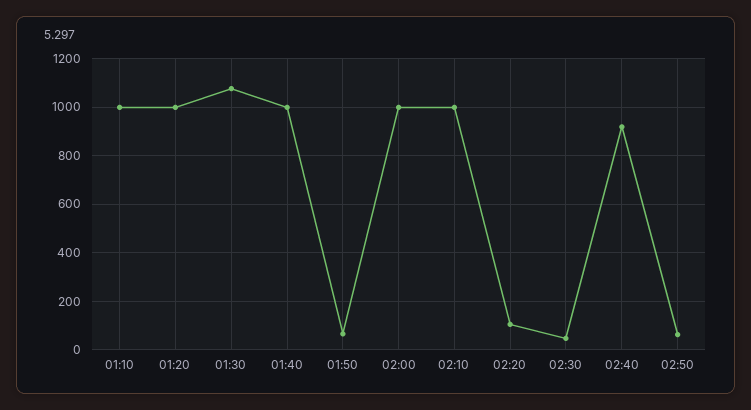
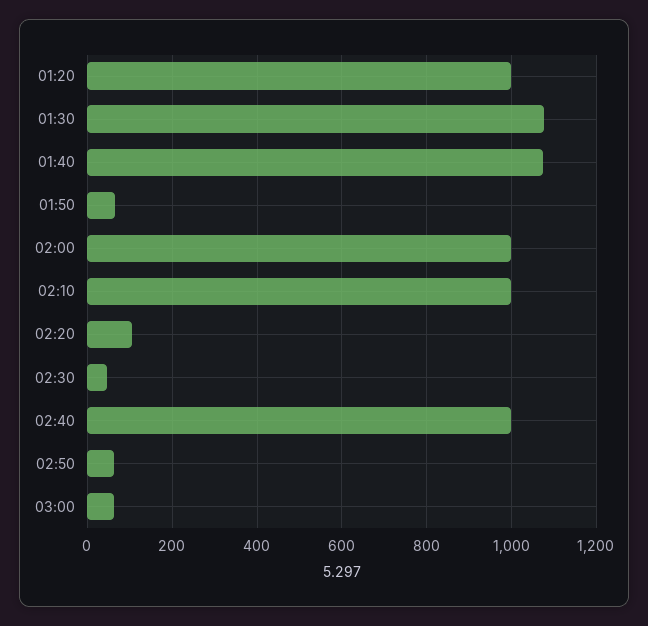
01:10: 1000 -> none
01:40: 1000 -> 1080
02:40: 925 -> 1000
03:00: none -> 60

